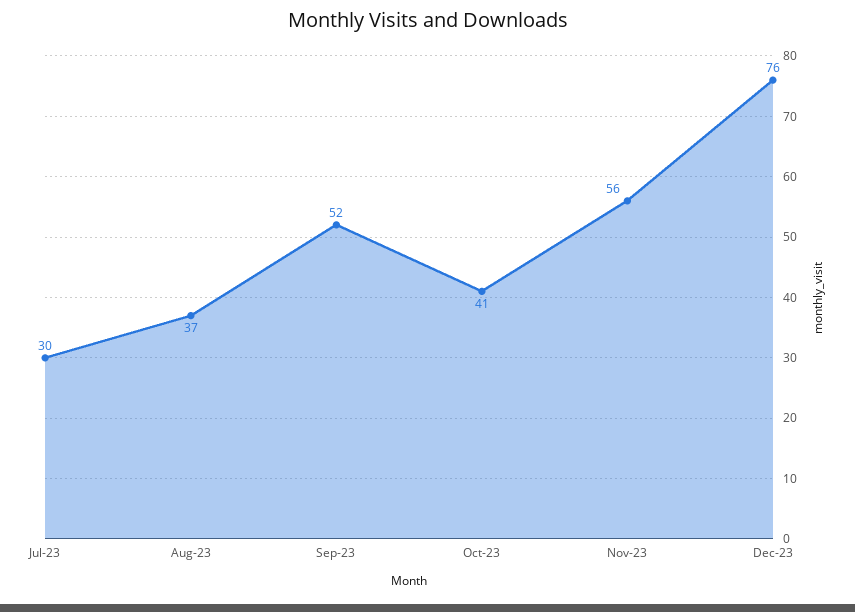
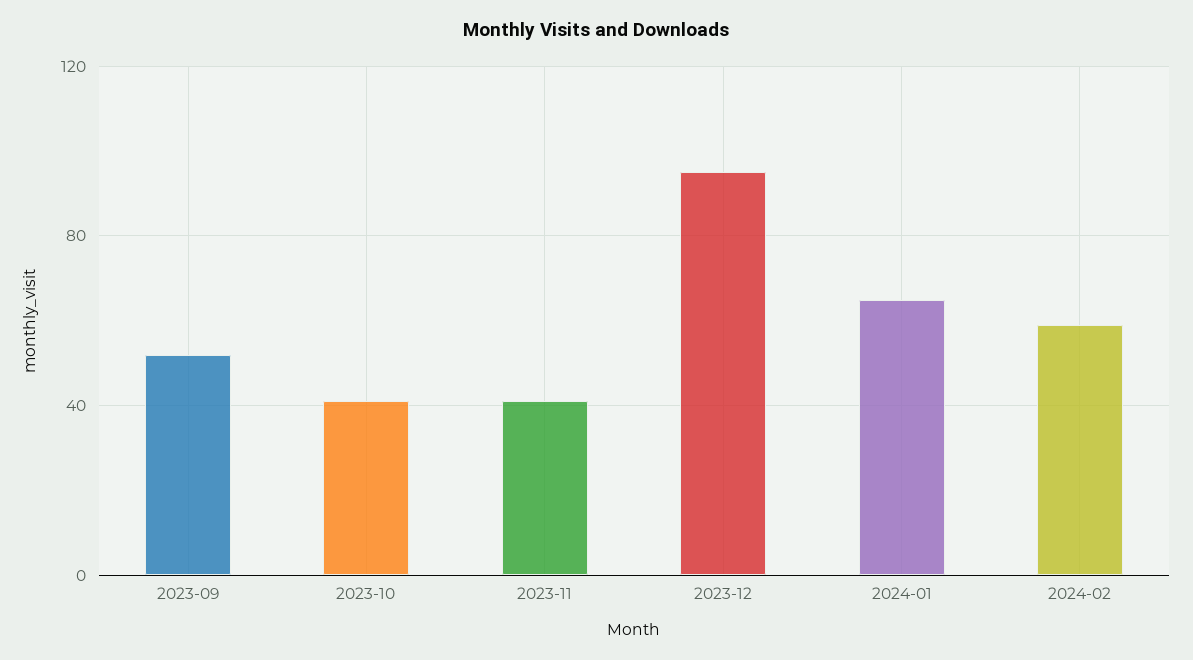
Jul-23: 30 -> none
Aug-23: 37 -> none
Nov-23: 56 -> 40
Dec-23: 76 -> 95
2024-01: none -> 65
2024-02: none -> 60

